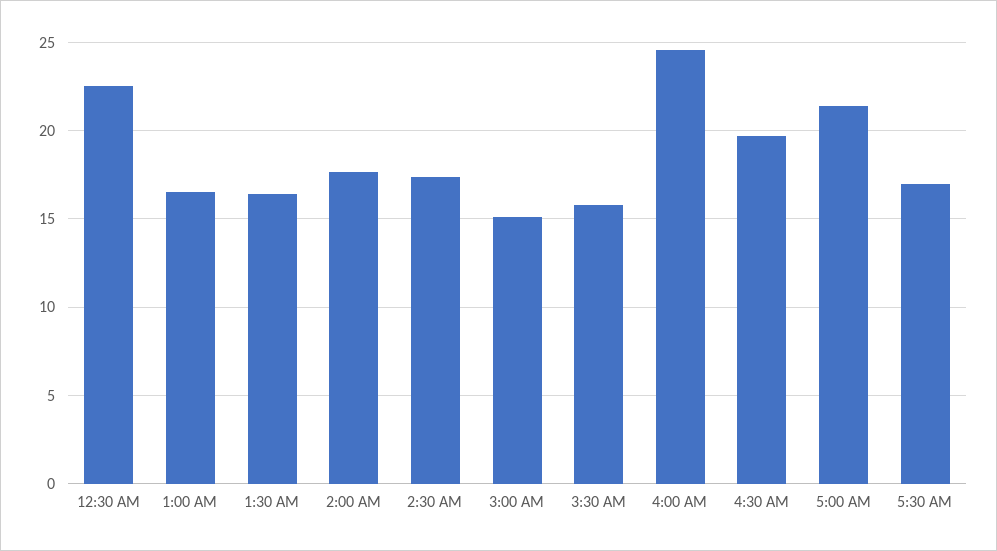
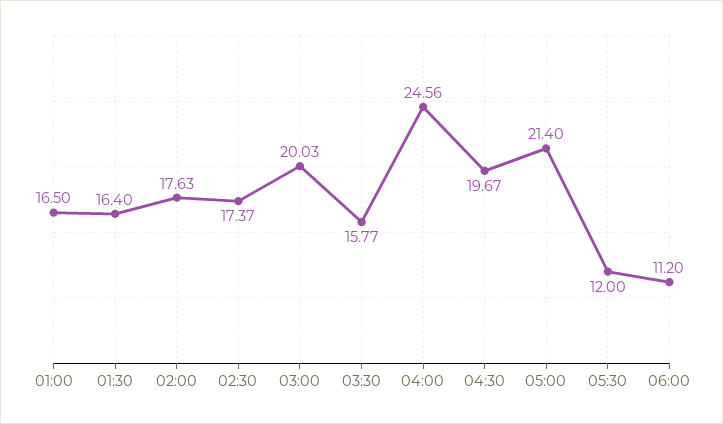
12:30 AM: 22.5 -> none
3:00 AM: 15 -> 20.03
5:30 AM: 17 -> 12
06:00: none -> 11.2

